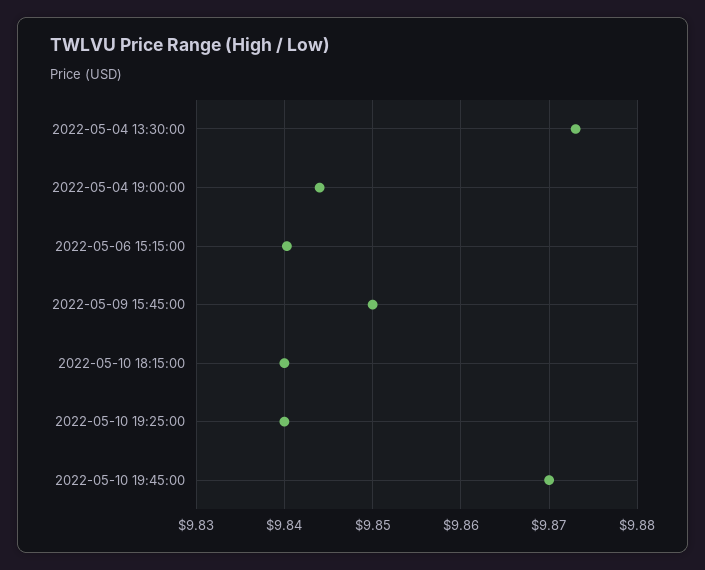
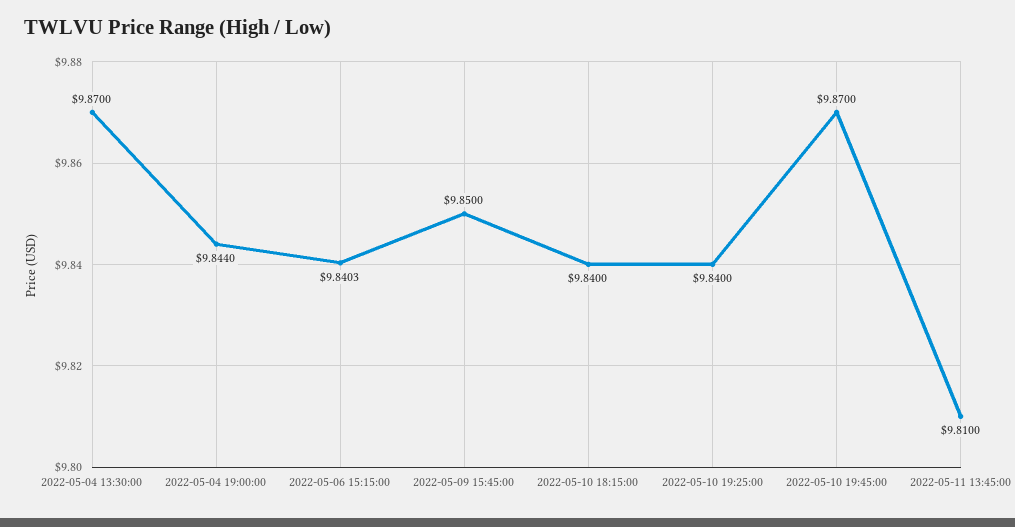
2022-05-04 13:30:00: 9.873 -> 9.87
2022-05-11 13:45:00: none -> 9.81

